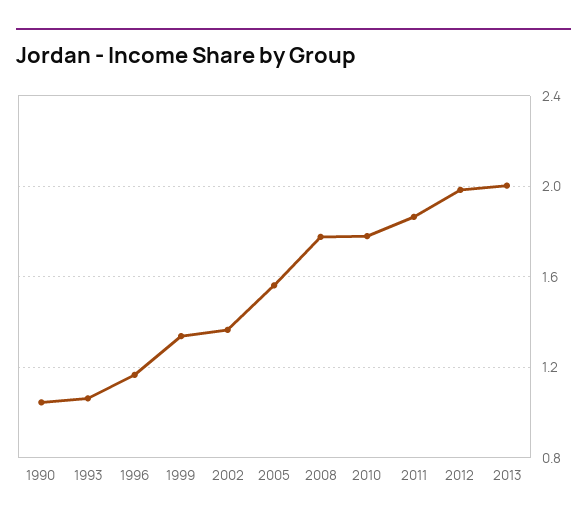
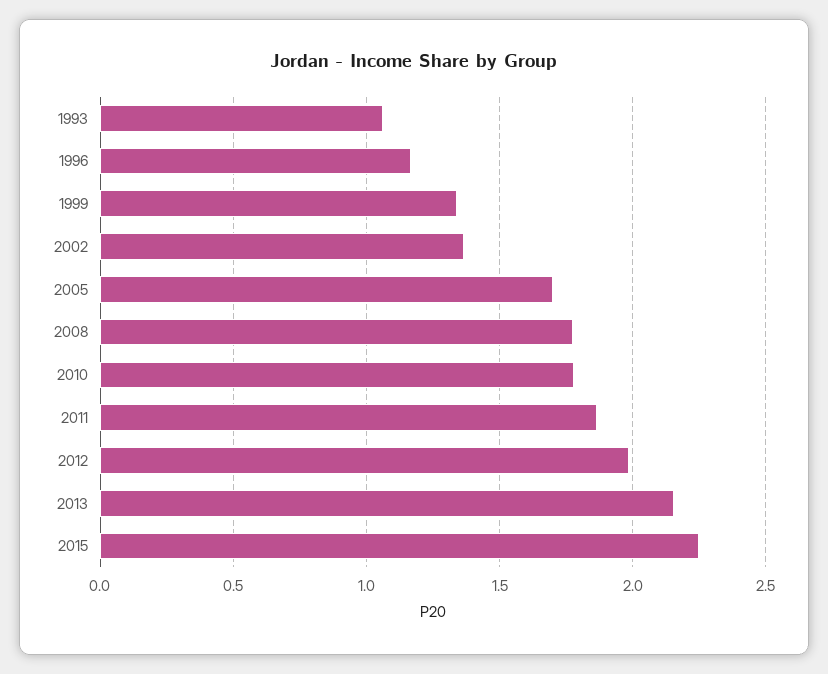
1990: 1.05 -> none
2005: 1.55 -> 1.7
2013: 2 -> 2.15
2015: none -> 2.25

